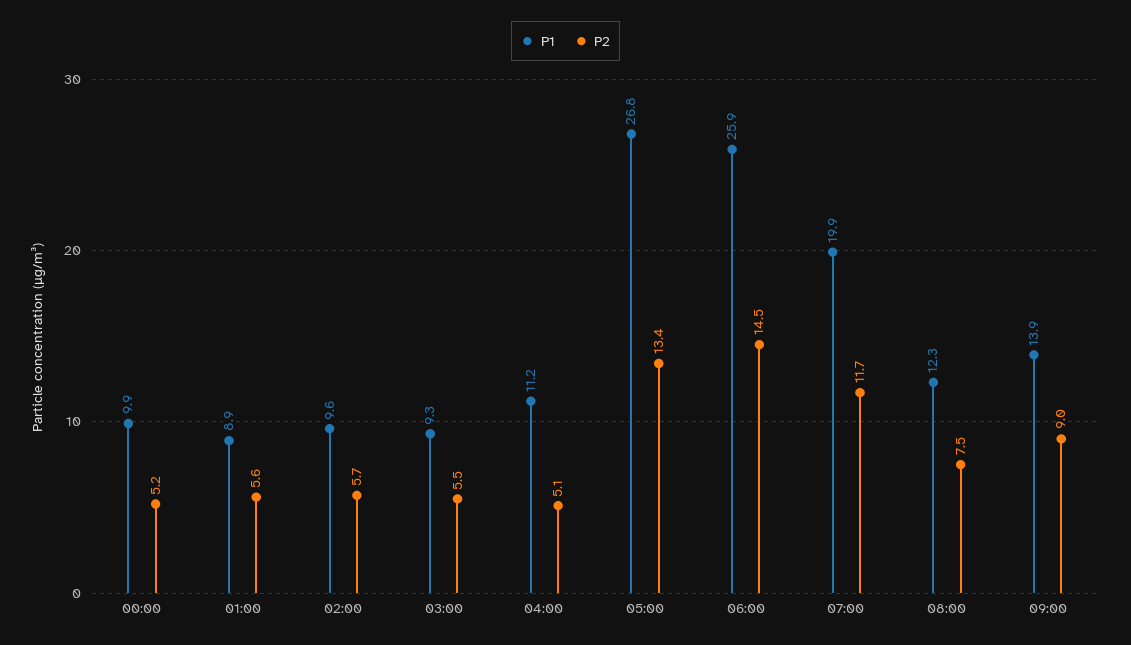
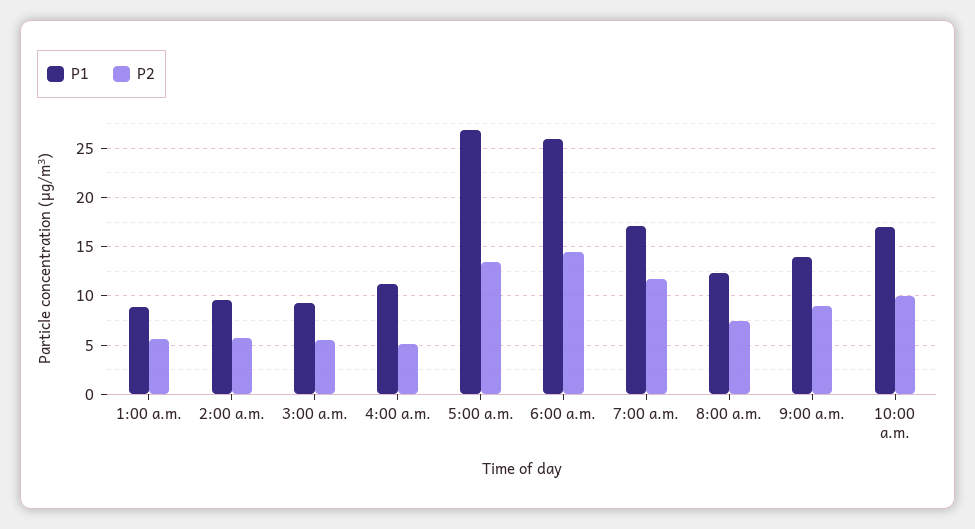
P1, 00:00: 9.9 -> none
P2, 00:00: 5.2 -> none
P1, 07:00: 19.9 -> 17
P1, 10:00 a.m.: none -> 17
P2, 10:00 a.m.: none -> 10

